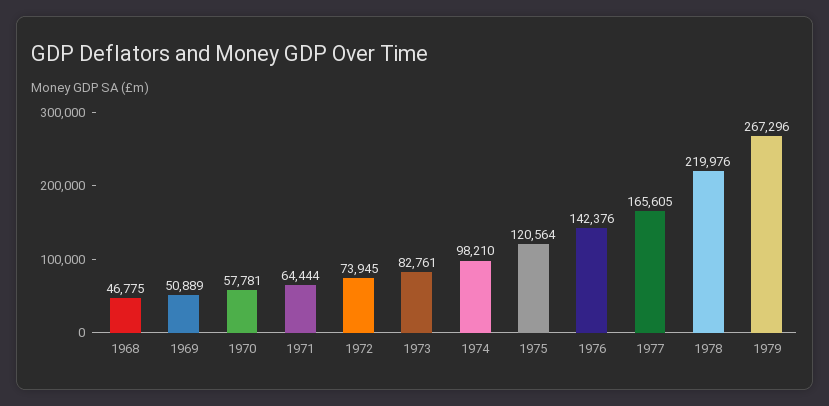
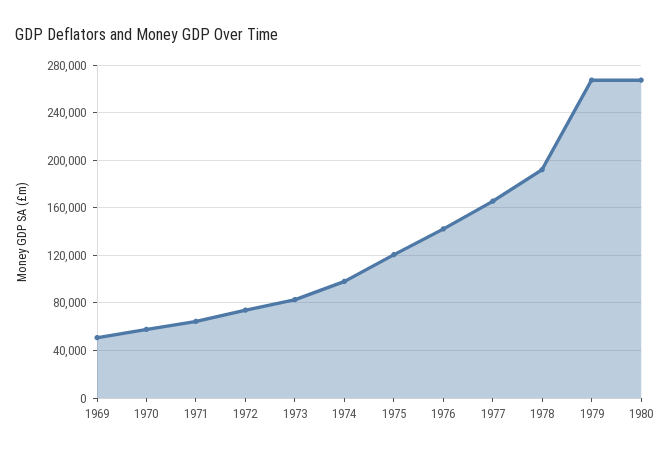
1968: 46775 -> none
1978: 219976 -> 190000
1980: none -> 270000

